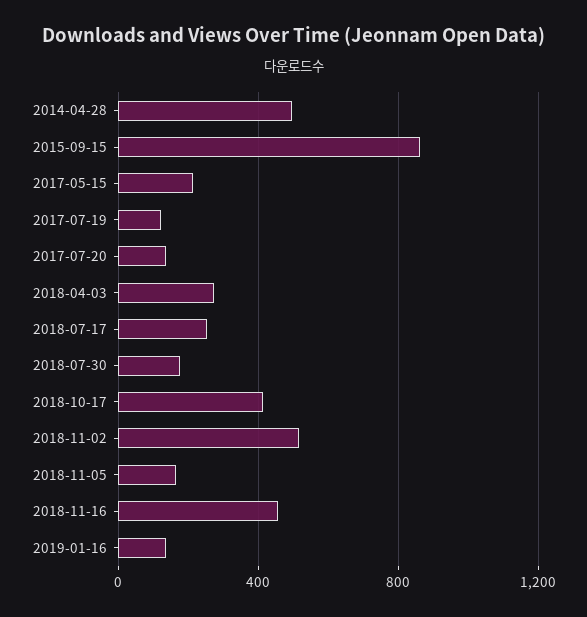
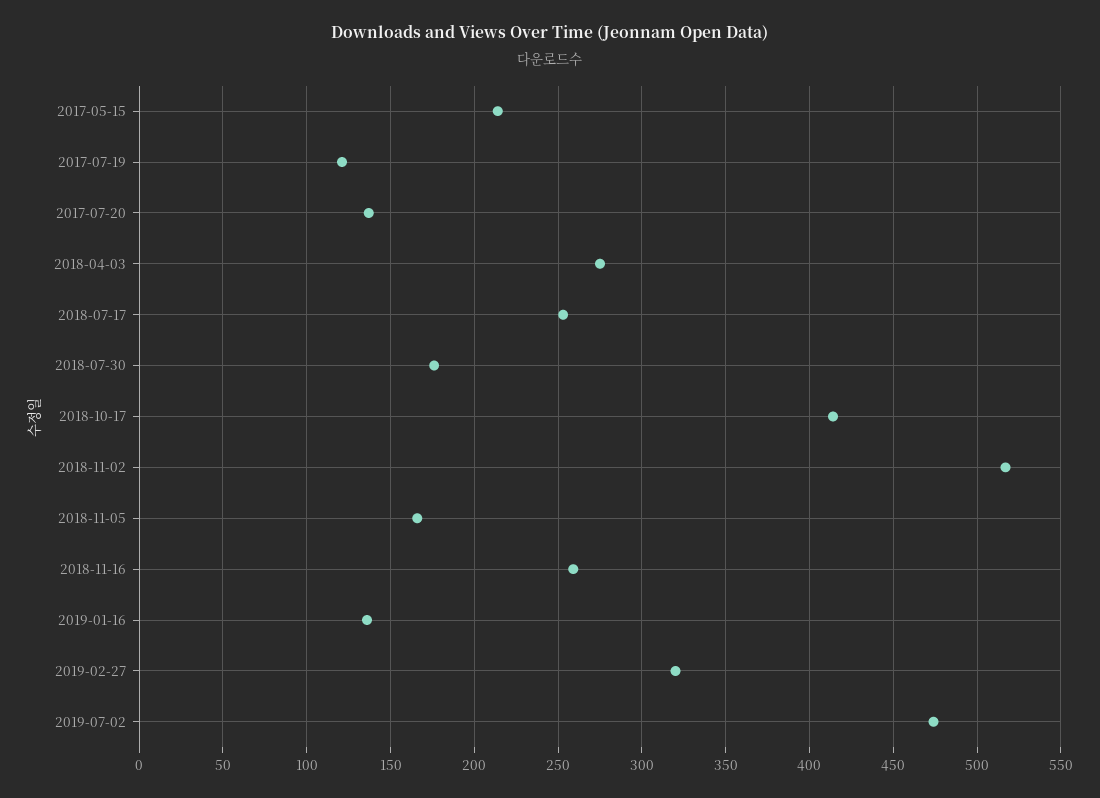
2014-04-28: 500 -> none
2015-09-15: 850 -> none
2018-11-16: 450 -> 260
2019-02-27: none -> 320
2019-07-02: none -> 475

